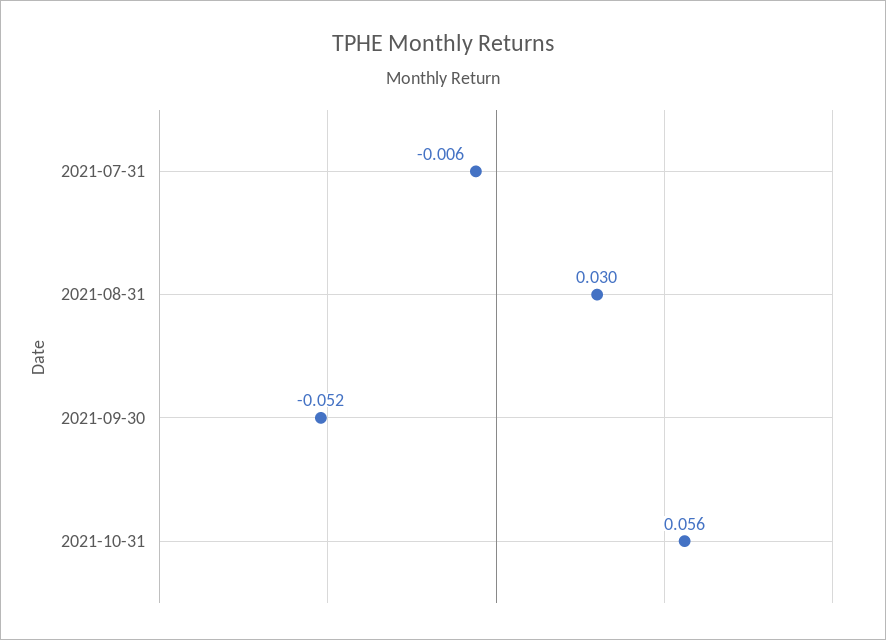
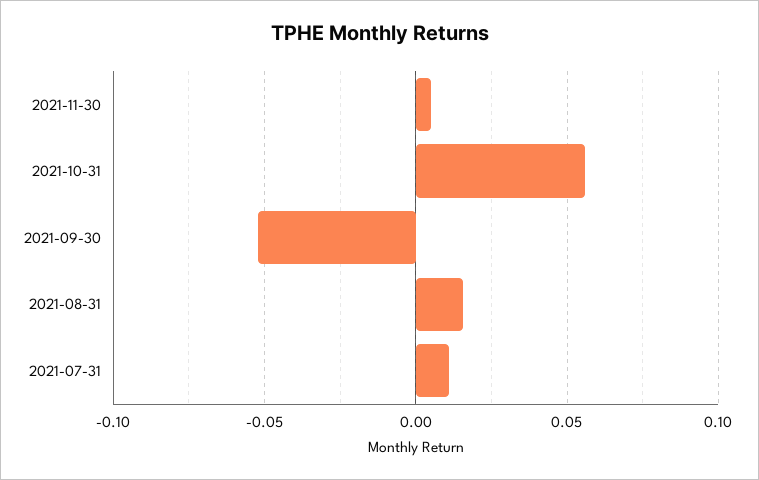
2021-07-31: -0.006 -> 0.01
2021-08-31: 0.03 -> 0.015
2021-11-30: none -> 0.005

